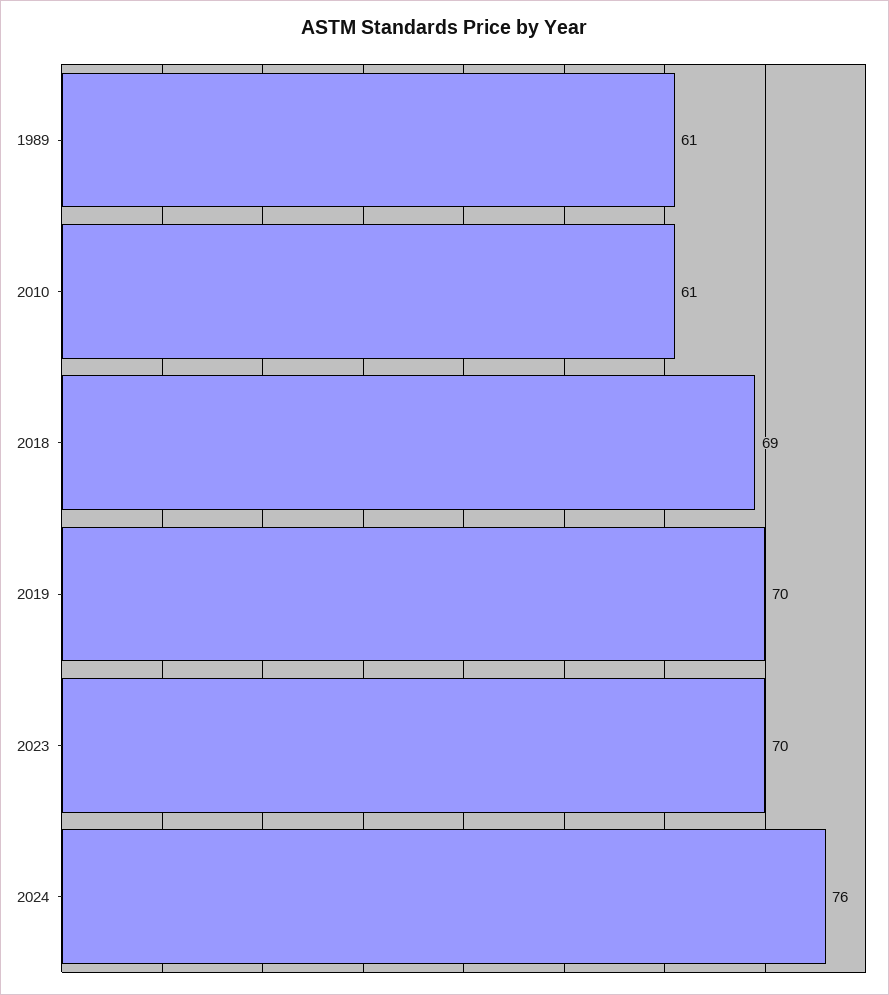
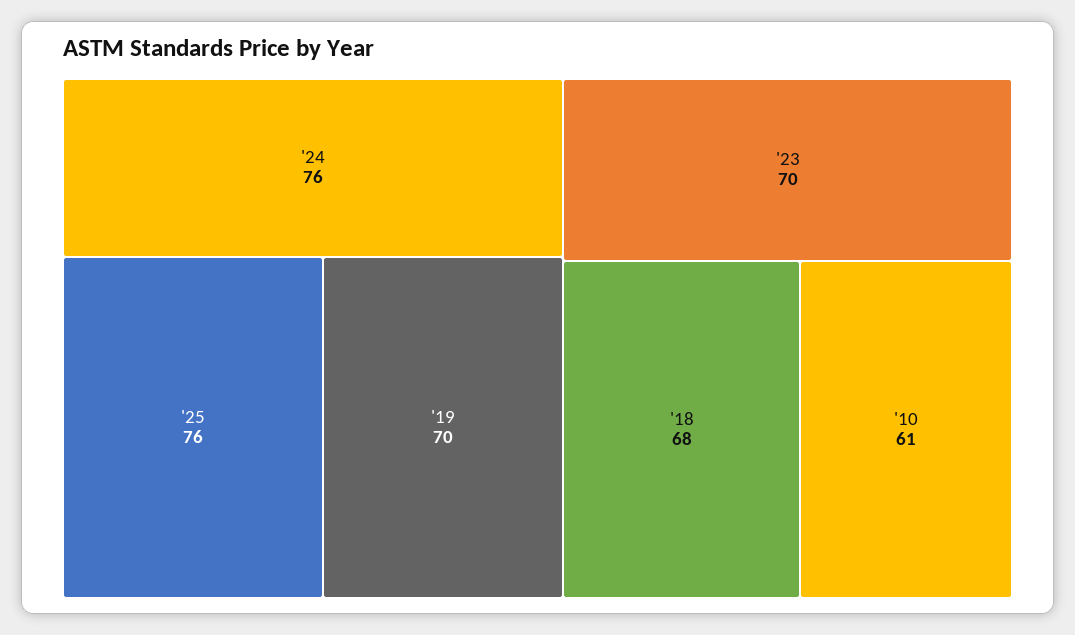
1989: 61 -> none
2018: 69 -> 68
'25: none -> 76

